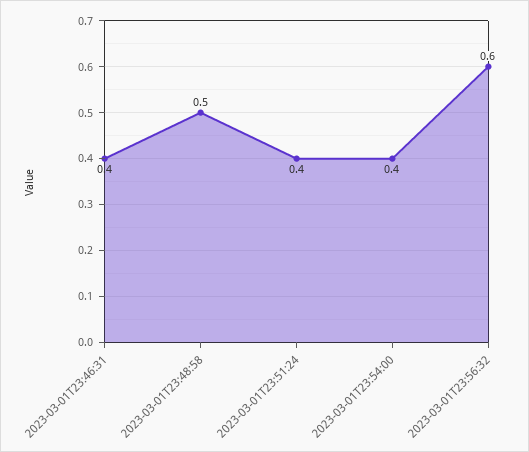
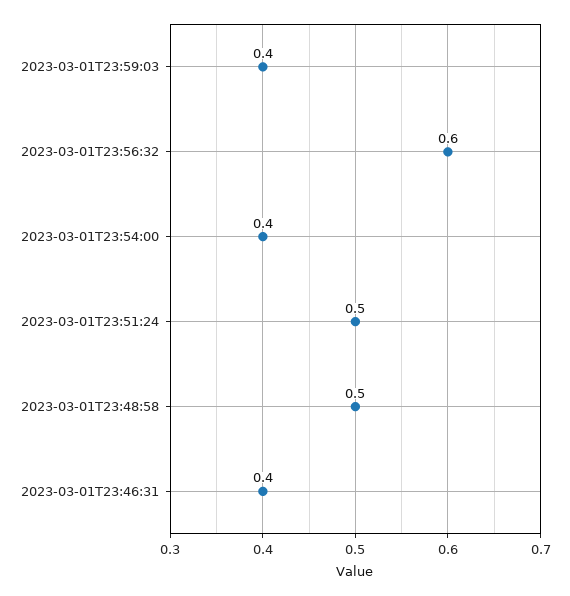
2023-03-01T23:51:24: 0.4 -> 0.5
2023-03-01T23:59:03: none -> 0.4

